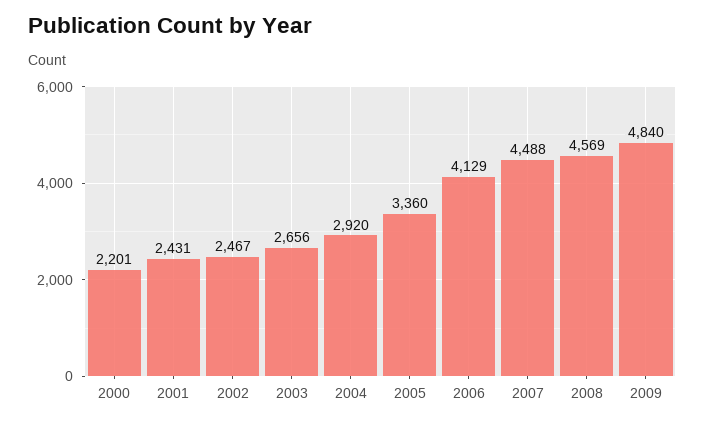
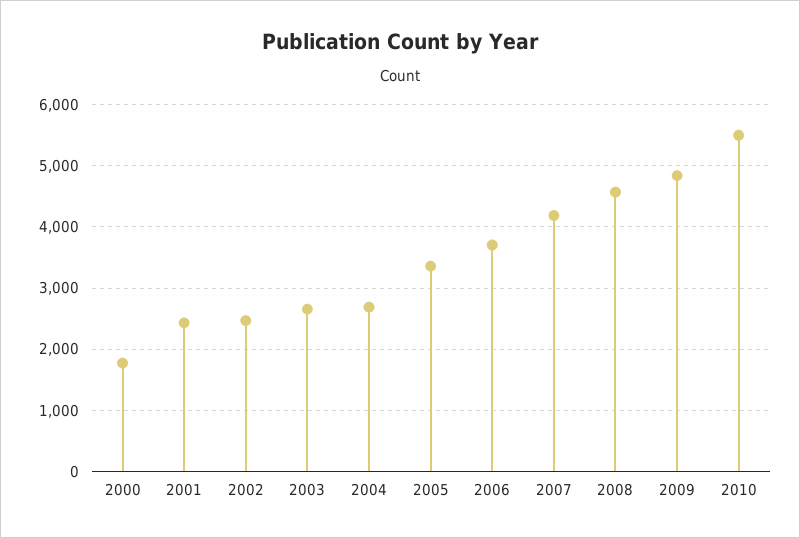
2000: 2201 -> 1800
2004: 2920 -> 2700
2006: 4129 -> 3700
2007: 4488 -> 4200
2010: none -> 5500

